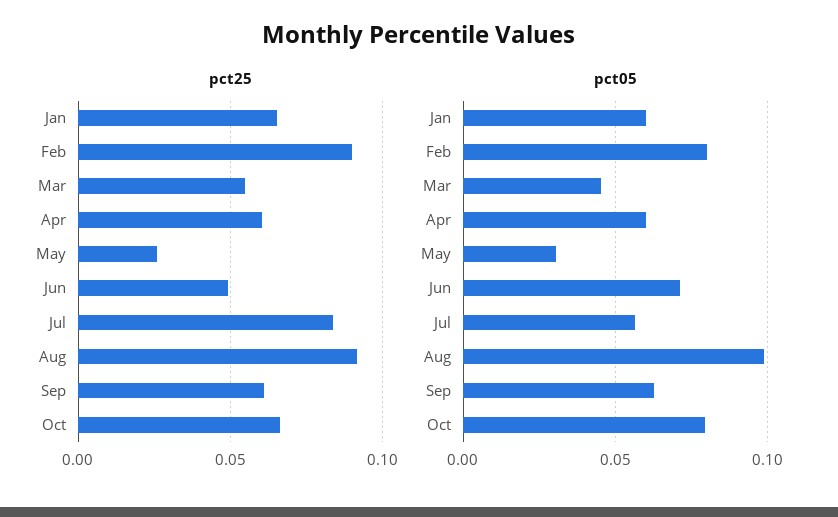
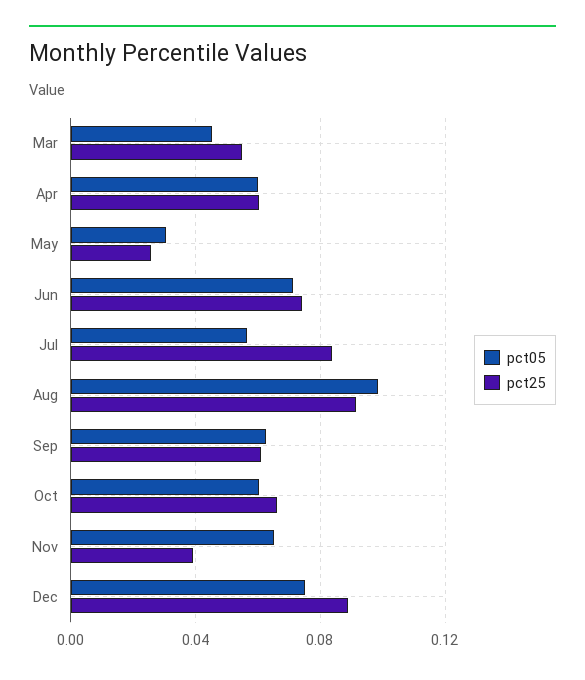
pct25, Jan: 0.065 -> none
pct25, Feb: 0.09 -> none
pct25, Jun: 0.05 -> 0.075
pct05, Jan: 0.06 -> none
pct05, Feb: 0.08 -> none
pct05, Oct: 0.08 -> 0.06
pct05, Nov: none -> 0.065
pct25, Nov: none -> 0.04
pct05, Dec: none -> 0.075
pct25, Dec: none -> 0.09

